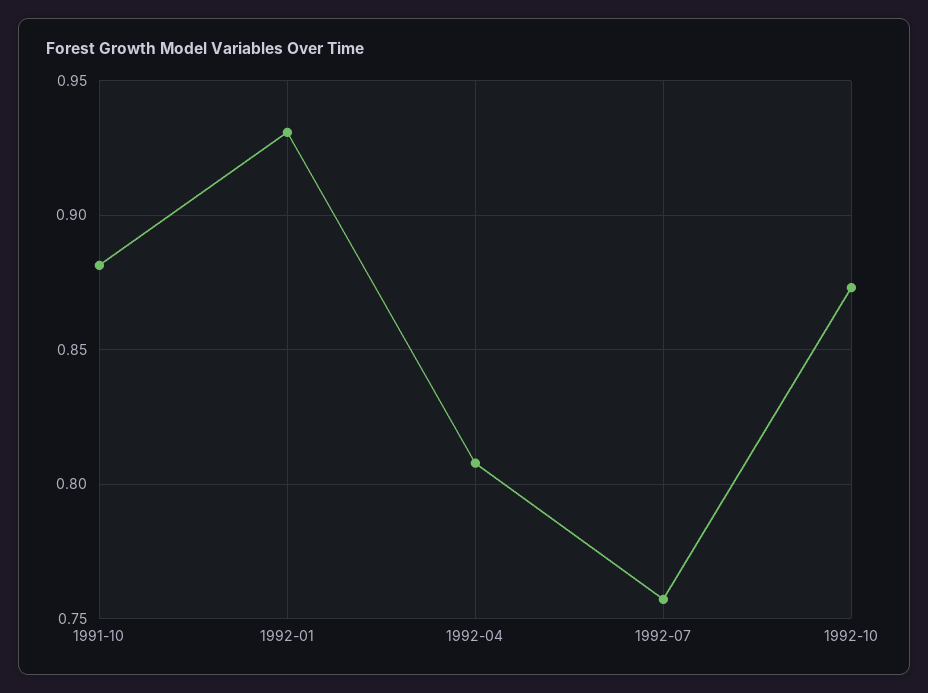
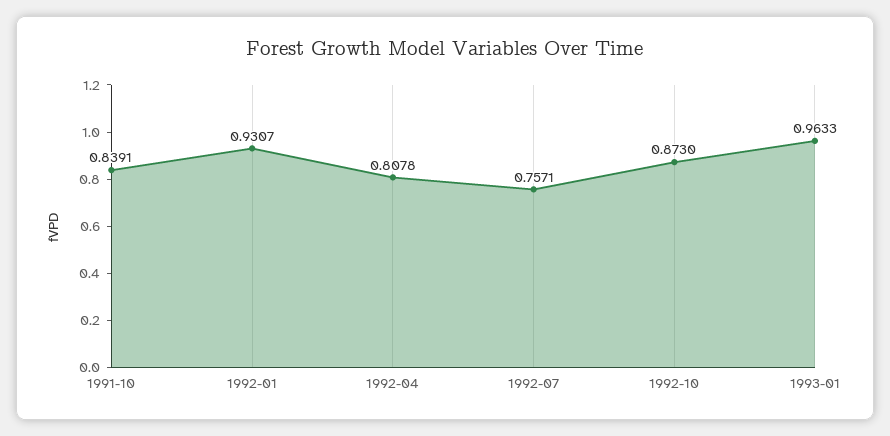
1991-10: 0.88 -> 0.8391
1993-01: none -> 0.9633

